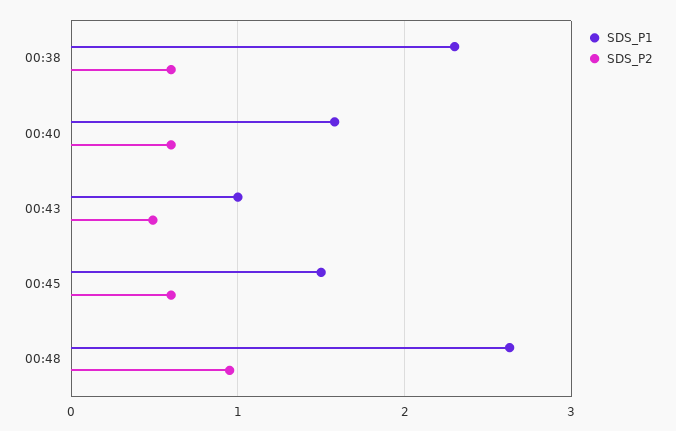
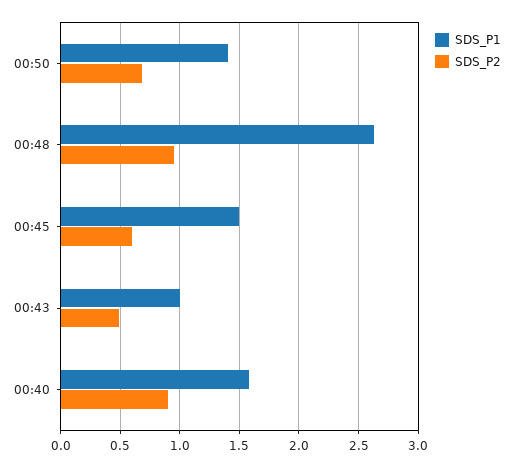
SDS_P1, 00:38: 2.3 -> none
SDS_P2, 00:38: 0.6 -> none
SDS_P2, 00:40: 0.6 -> 0.9
SDS_P1, 00:50: none -> 1.4
SDS_P2, 00:50: none -> 0.7

